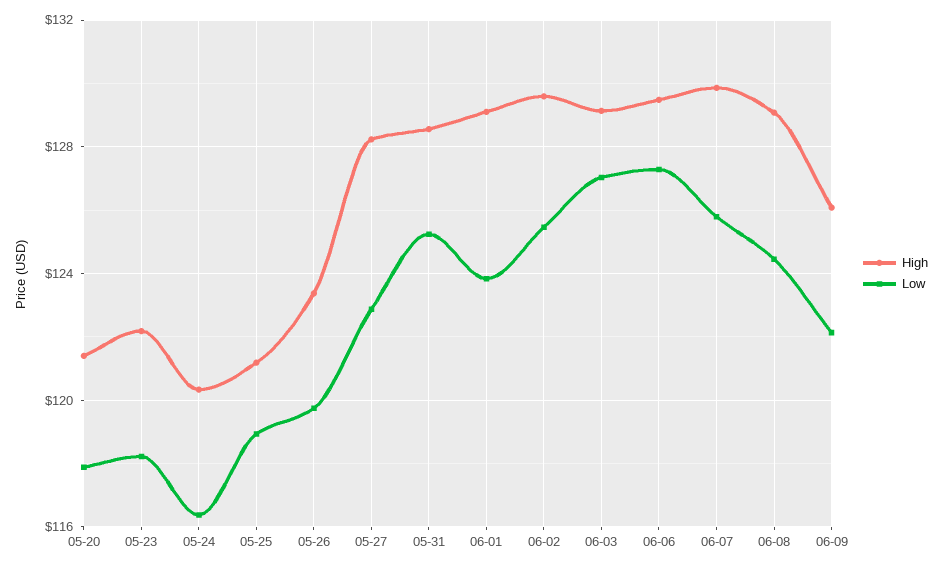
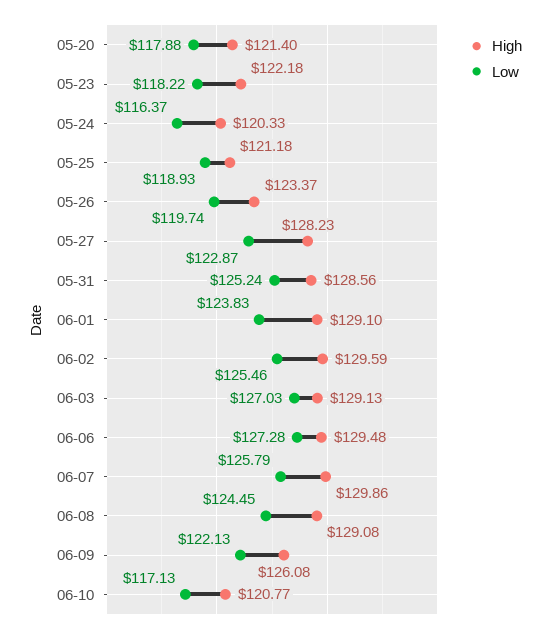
High, 06-10: none -> 120.77
Low, 06-10: none -> 117.13

